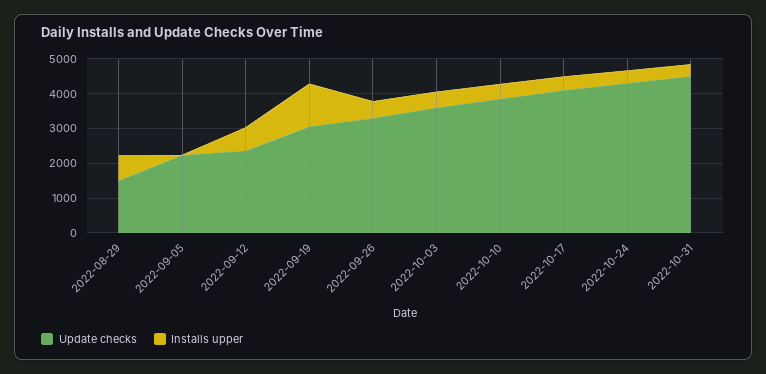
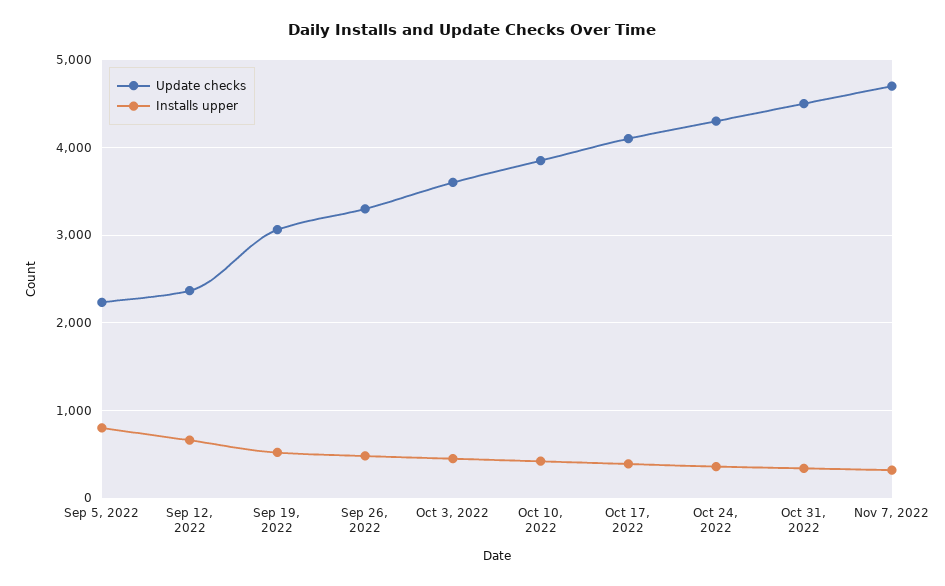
Update checks, 2022-08-29: 1500 -> none
Installs upper, 2022-08-29: 750 -> none
Installs upper, 2022-09-05: 0 -> 800
Installs upper, 2022-09-19: 1250 -> 500
Update checks, Nov 7, 2022: none -> 4700
Installs upper, Nov 7, 2022: none -> 300

